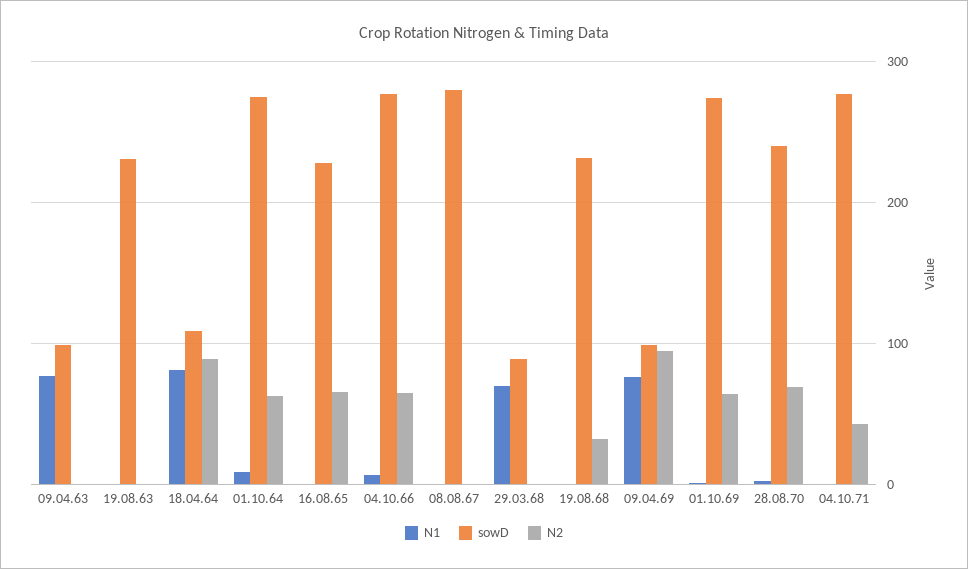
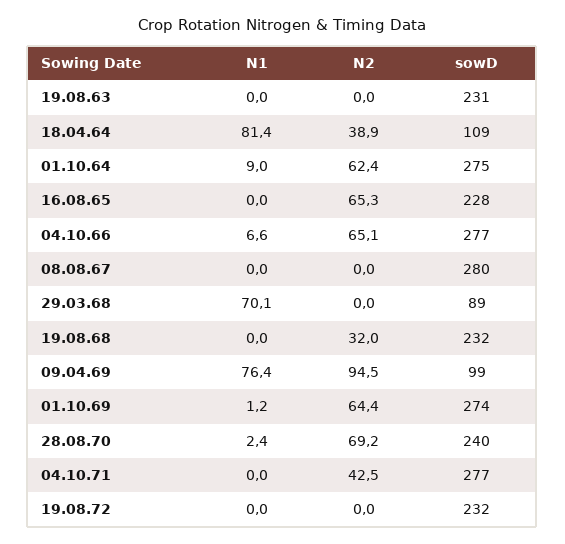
N1, 09.04.63: 80 -> none
sowD, 09.04.63: 100 -> none
N2, 09.04.63: 0 -> none
N2, 18.04.64: 90 -> 38.9
N1, 19.08.72: none -> 0
N2, 19.08.72: none -> 0
sowD, 19.08.72: none -> 232

